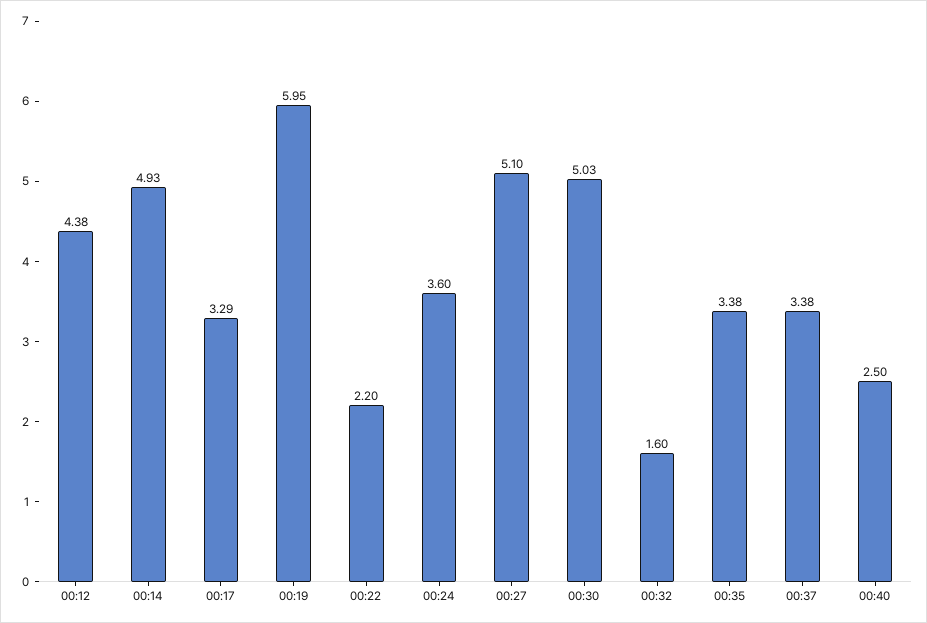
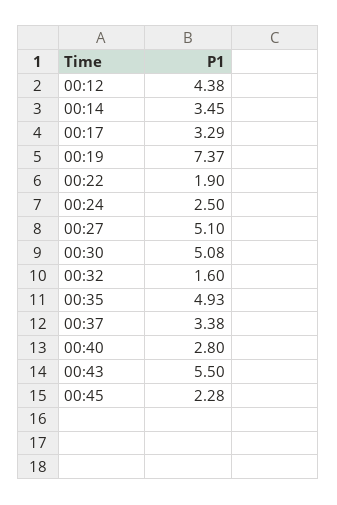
00:14: 4.93 -> 3.45
00:19: 5.95 -> 7.37
00:22: 2.2 -> 1.9
00:24: 3.6 -> 2.5
00:30: 5.03 -> 5.08
00:35: 3.38 -> 4.93
00:40: 2.5 -> 2.8
00:43: none -> 5.5
00:45: none -> 2.28

